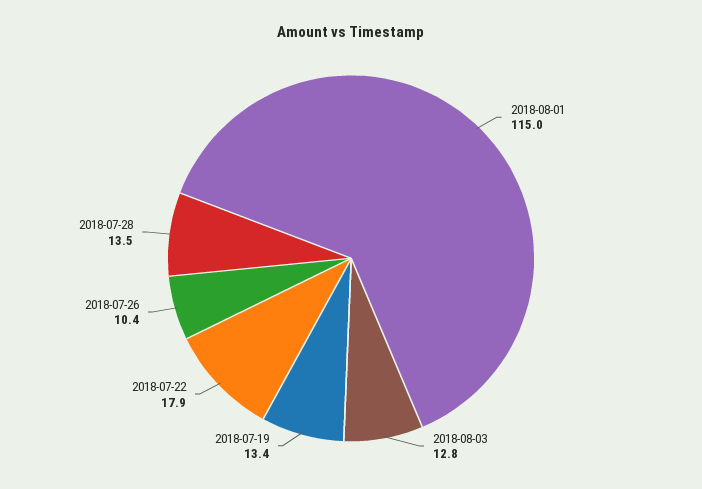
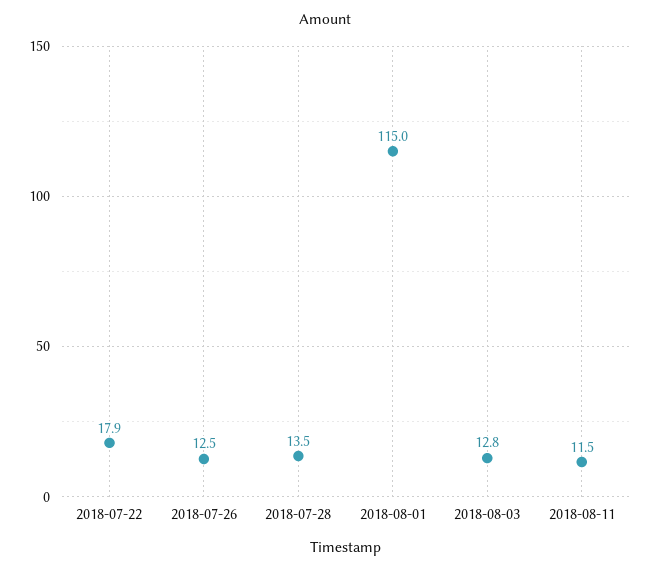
2018-07-19: 13.4 -> none
2018-07-26: 10.4 -> 12.5
2018-08-11: none -> 11.5

